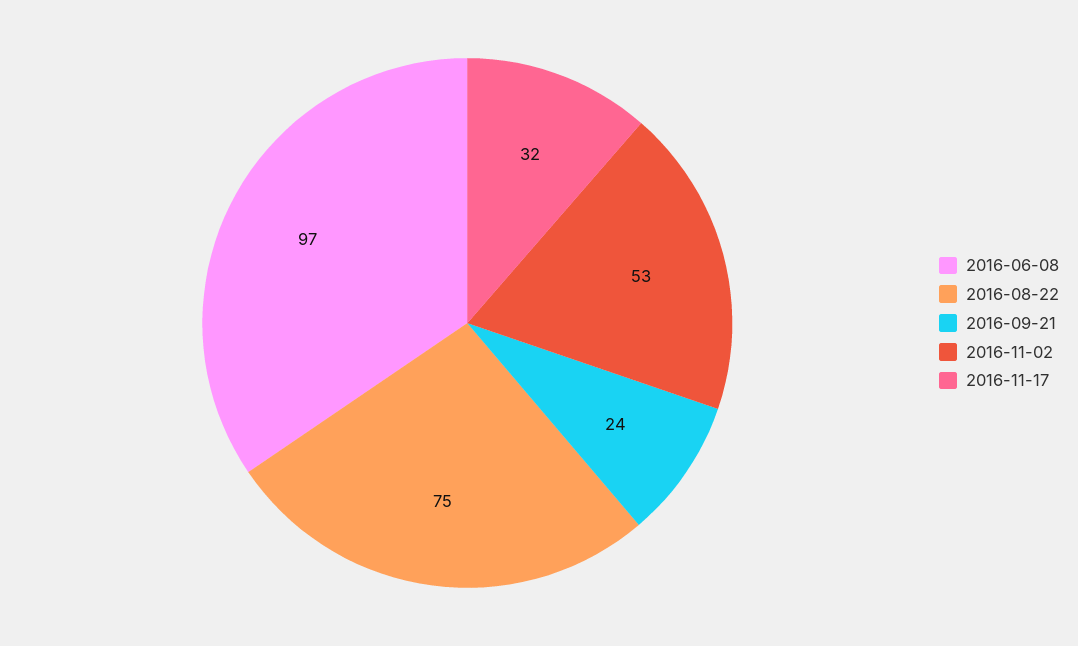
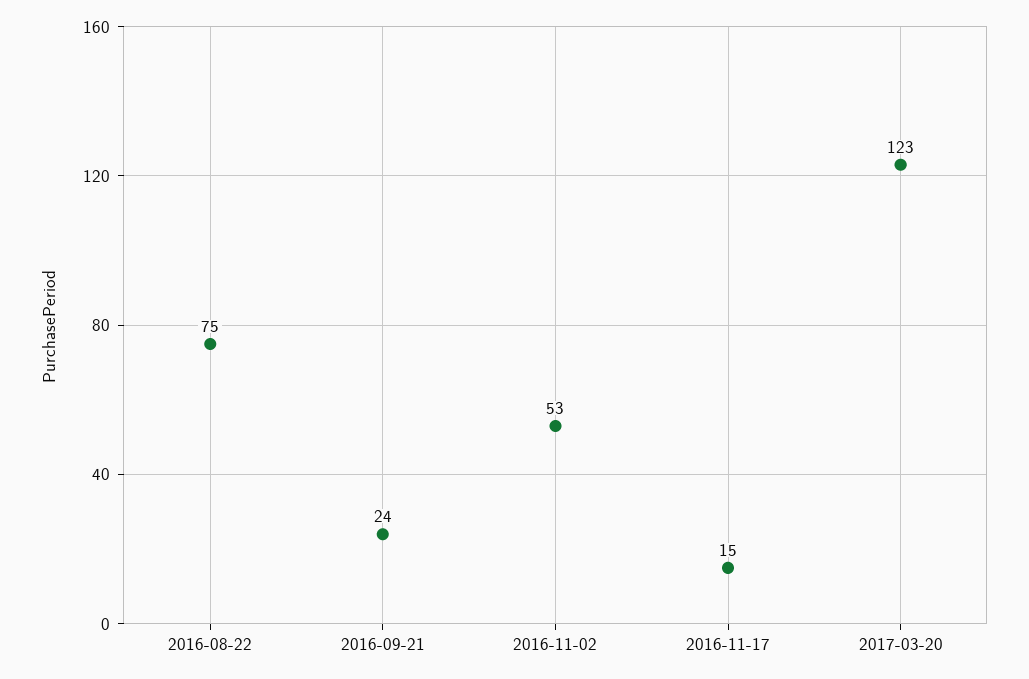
2016-06-08: 97 -> none
2016-11-17: 32 -> 15
2017-03-20: none -> 123

